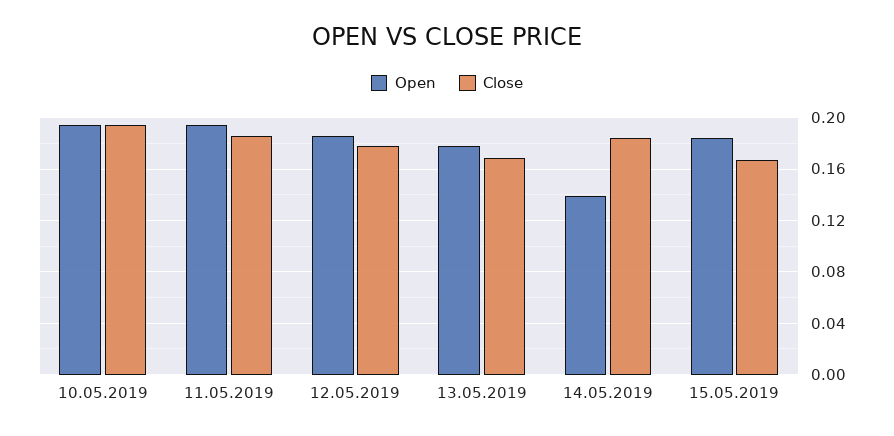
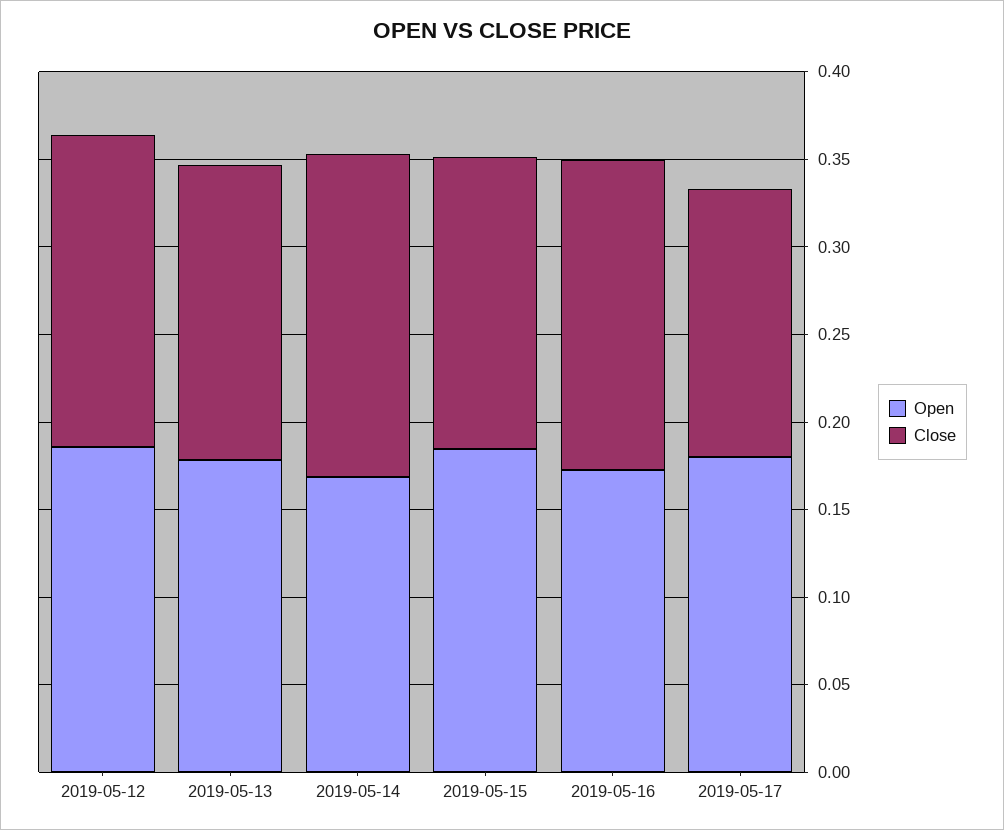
Open, 10.05.2019: 0.195 -> none
Close, 10.05.2019: 0.195 -> none
Open, 11.05.2019: 0.195 -> none
Close, 11.05.2019: 0.185 -> none
Open, 14.05.2019: 0.14 -> 0.17
Open, 2019-05-16: none -> 0.17
Close, 2019-05-16: none -> 0.18
Open, 2019-05-17: none -> 0.18
Close, 2019-05-17: none -> 0.15

